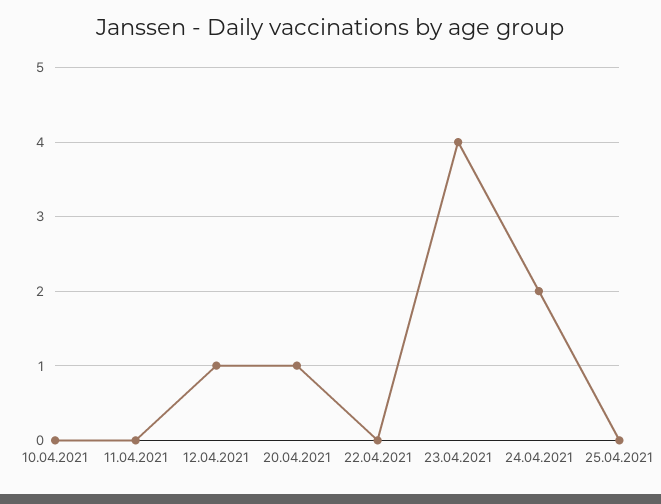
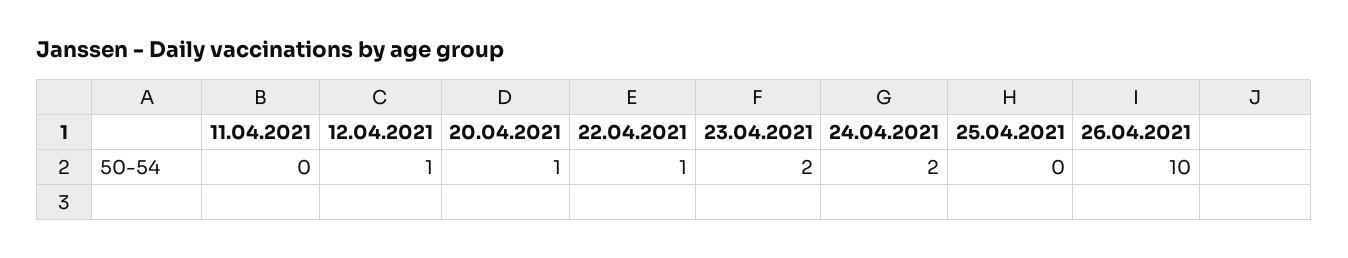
10.04.2021: 0 -> none
22.04.2021: 0 -> 1
23.04.2021: 4 -> 2
26.04.2021: none -> 10

